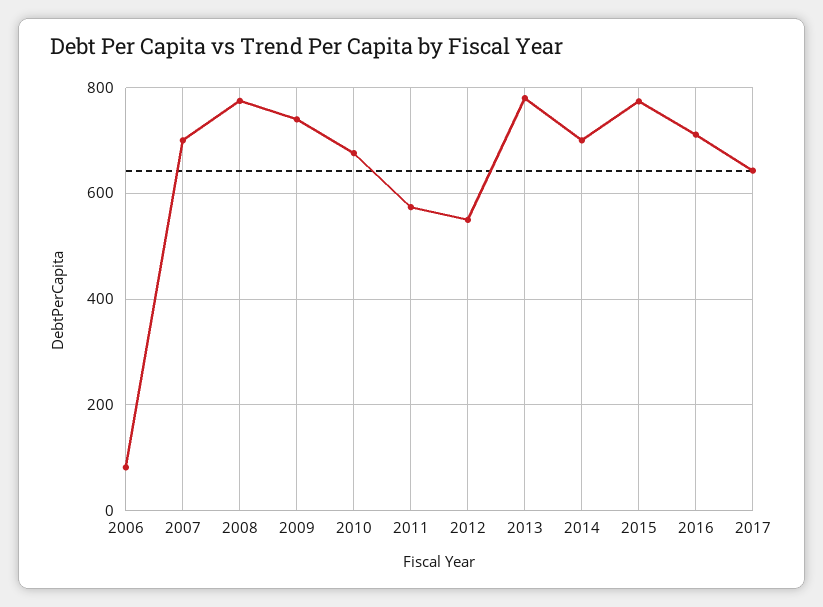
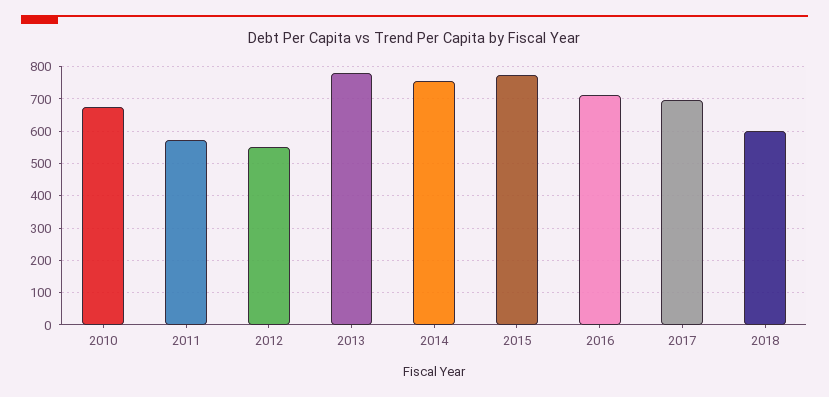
2006: 80 -> none
2007: 700 -> none
2008: 780 -> none
2009: 740 -> none
2014: 700 -> 760
2017: 640 -> 700
2018: none -> 600

